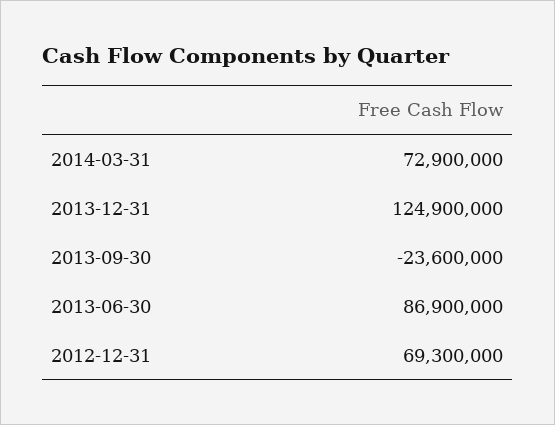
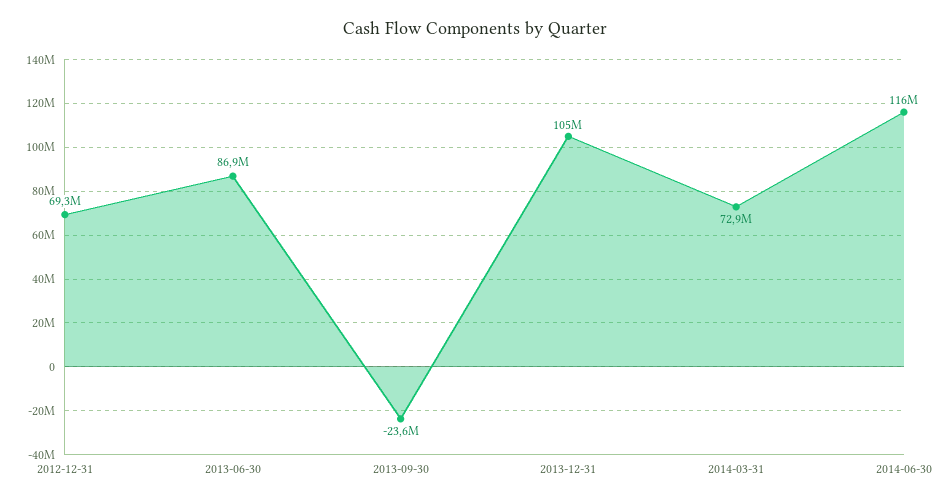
2013-12-31: 124900000 -> 105000000
2014-06-30: none -> 116000000

